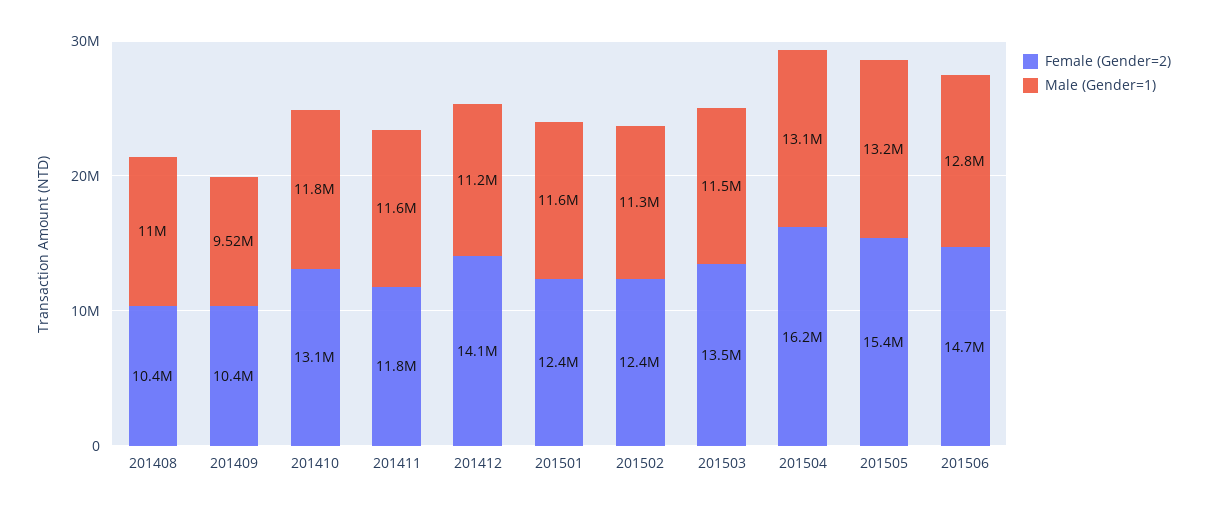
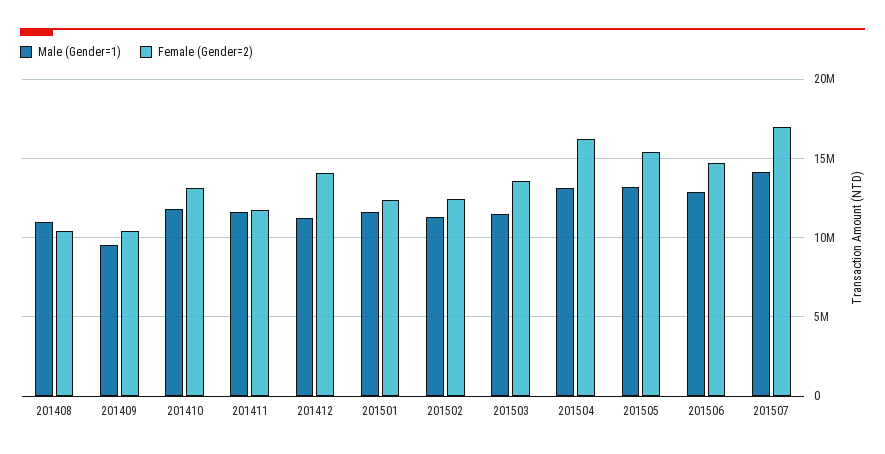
Male (Gender=1), 201507: none -> 14000000
Female (Gender=2), 201507: none -> 17000000

